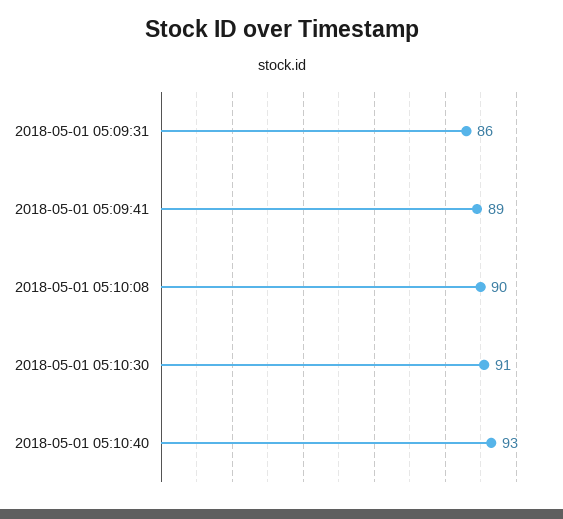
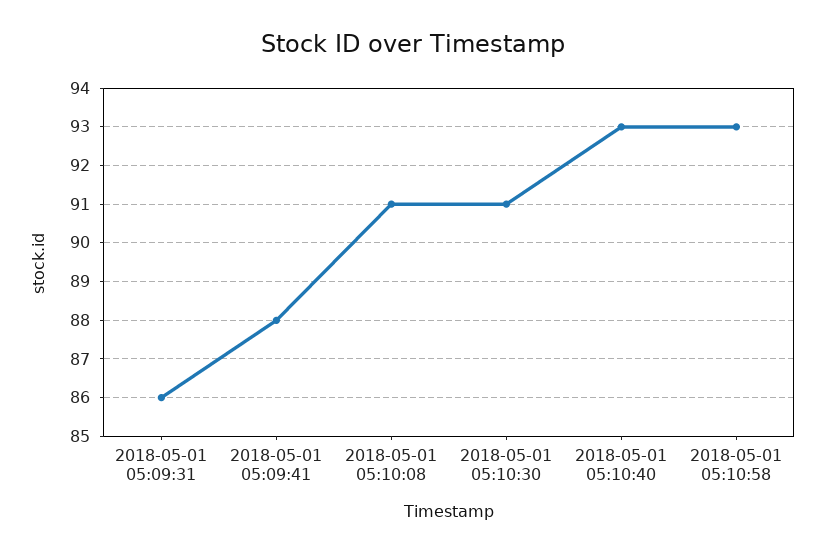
2018-05-01 05:09:41: 89 -> 88
2018-05-01 05:10:08: 90 -> 91
2018-05-01 05:10:58: none -> 93

